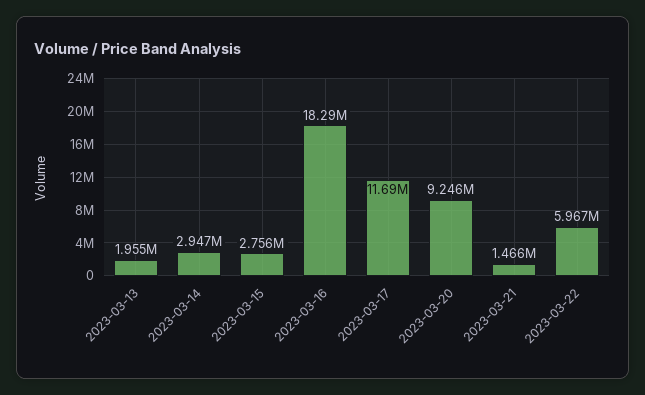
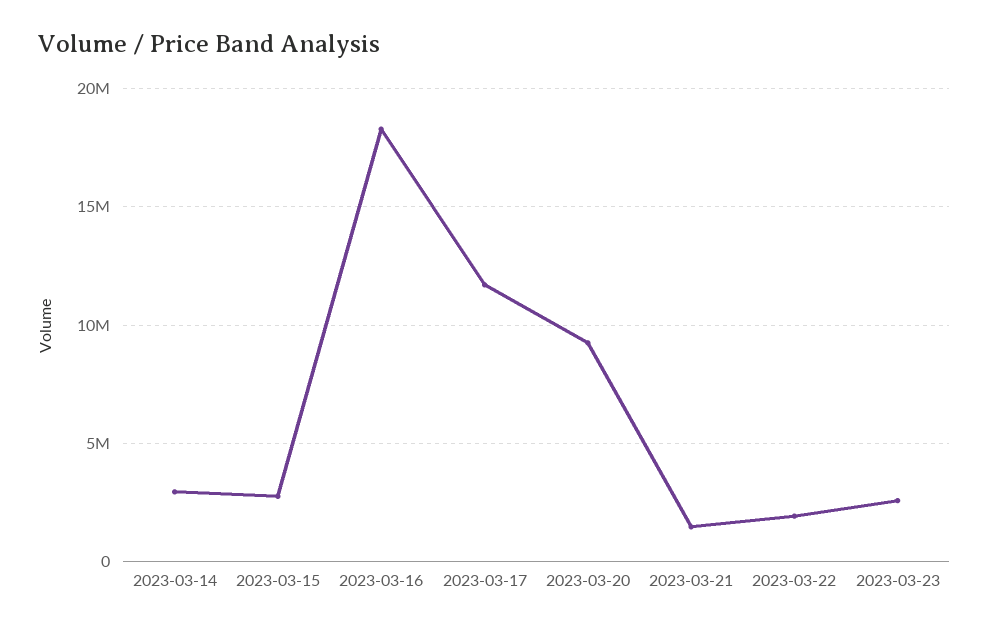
2023-03-13: 1955000 -> none
2023-03-22: 5967000 -> 2000000
2023-03-23: none -> 2500000

